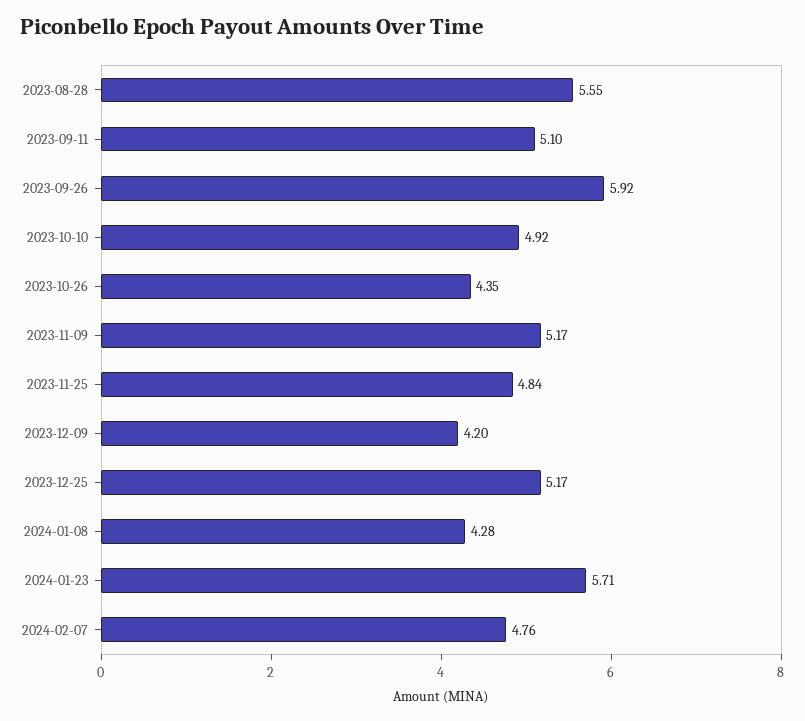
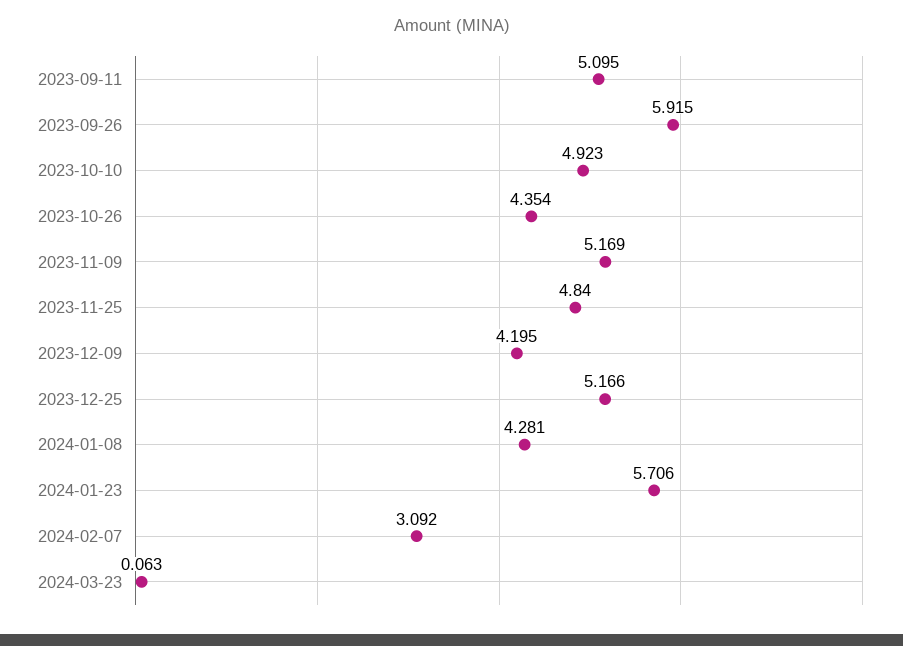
2023-08-28: 5.55 -> none
2024-02-07: 4.76 -> 3.092
2024-03-23: none -> 0.063

